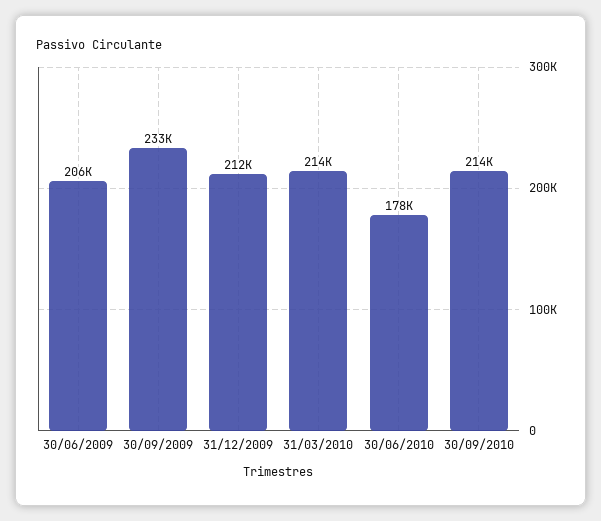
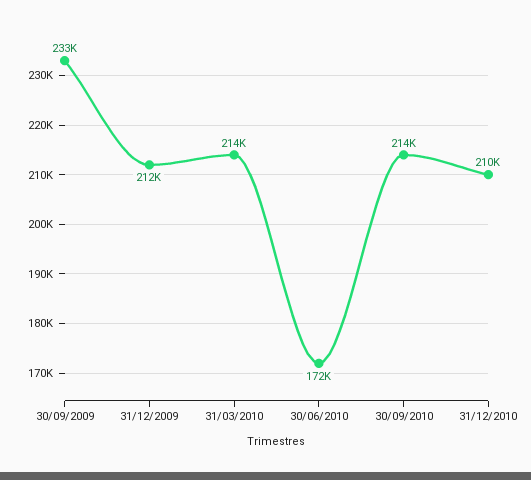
30/06/2009: 206000 -> none
30/06/2010: 178000 -> 172000
31/12/2010: none -> 210000

